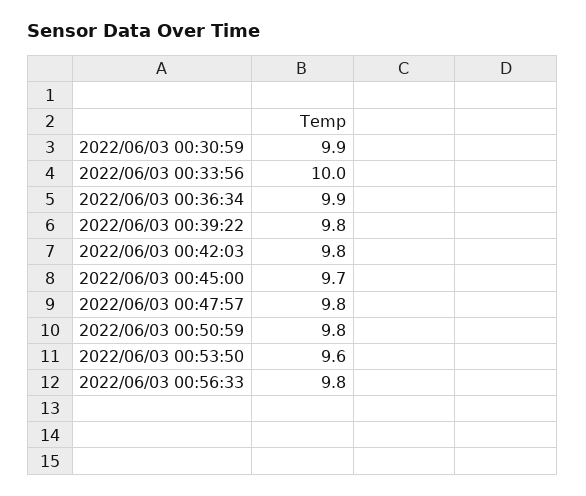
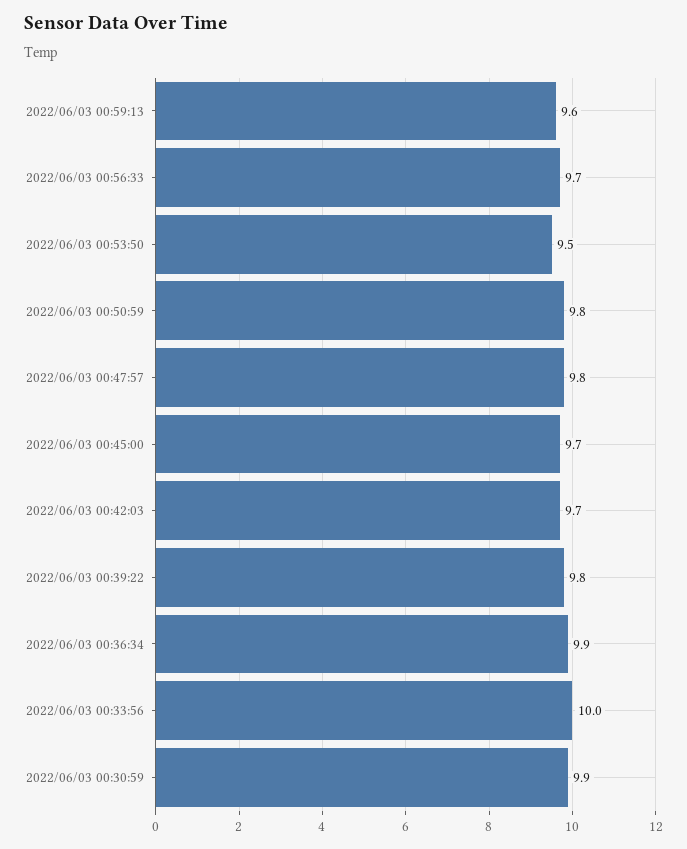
2022/06/03 00:42:03: 9.8 -> 9.7
2022/06/03 00:53:50: 9.6 -> 9.5
2022/06/03 00:56:33: 9.8 -> 9.7
2022/06/03 00:59:13: none -> 9.6

